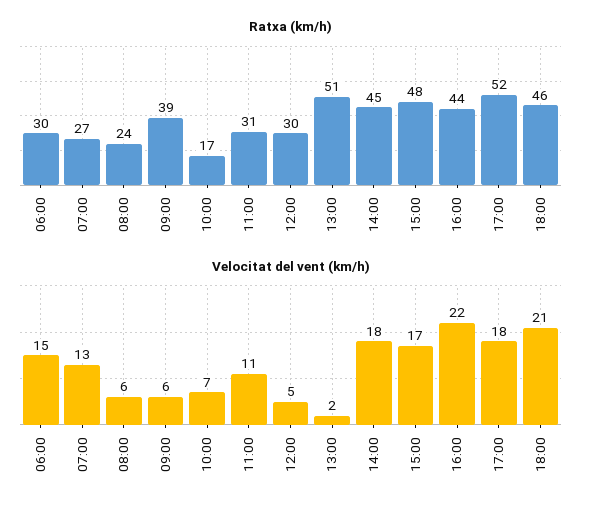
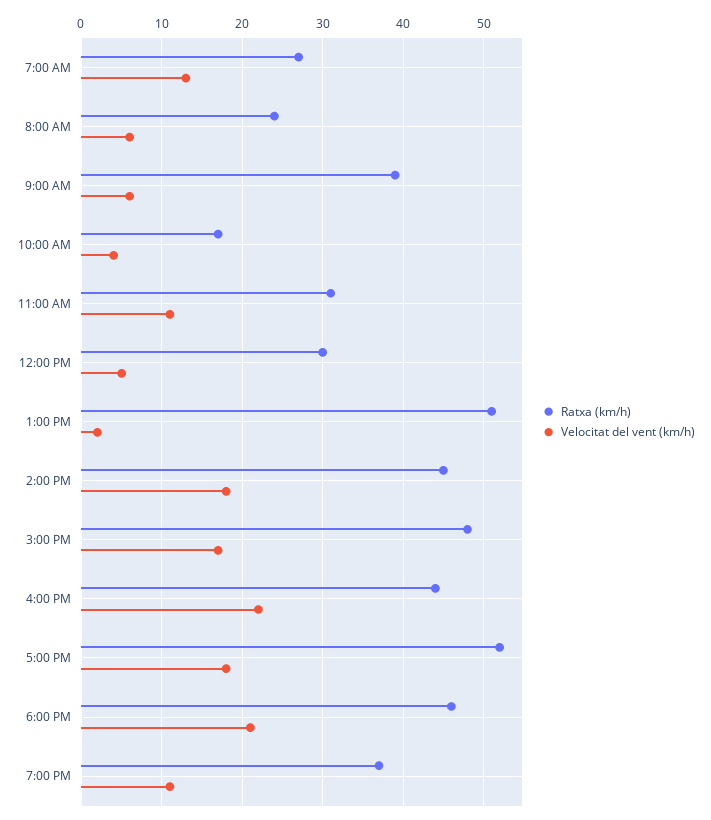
Ratxa (km/h), 06:00: 30 -> none
Velocitat del vent (km/h), 06:00: 15 -> none
Velocitat del vent (km/h), 10:00: 7 -> 4
Ratxa (km/h), 7:00 PM: none -> 37
Velocitat del vent (km/h), 7:00 PM: none -> 11

